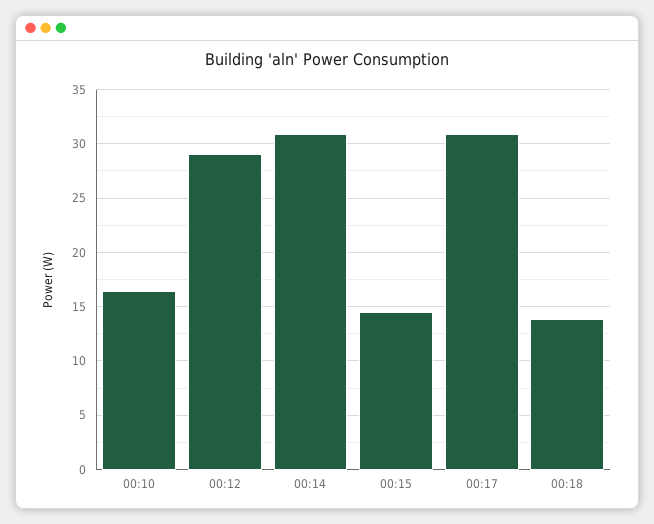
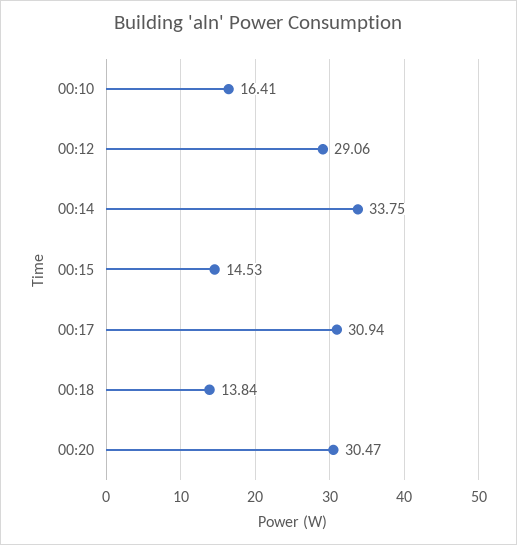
00:14: 31 -> 33.75
00:20: none -> 30.47

